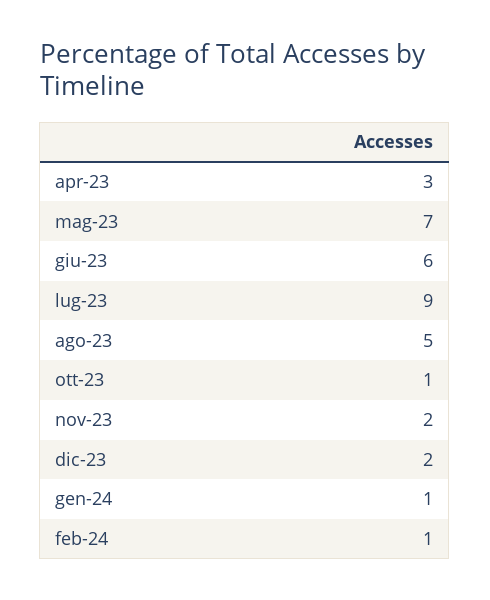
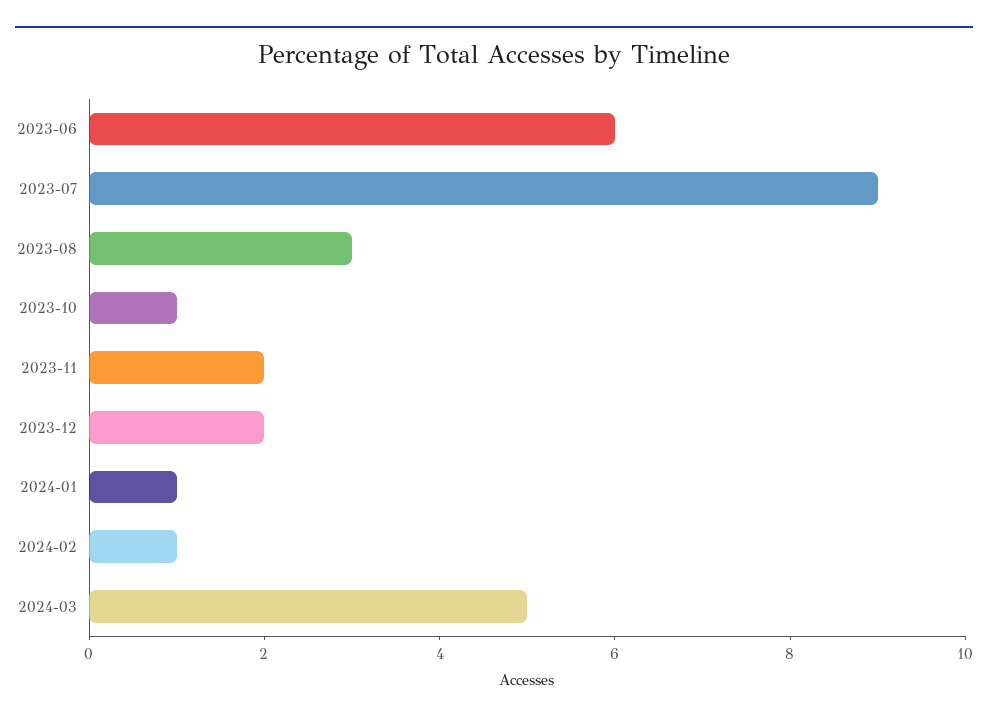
apr-23: 3 -> none
mag-23: 7 -> none
ago-23: 5 -> 3
2024-03: none -> 5

